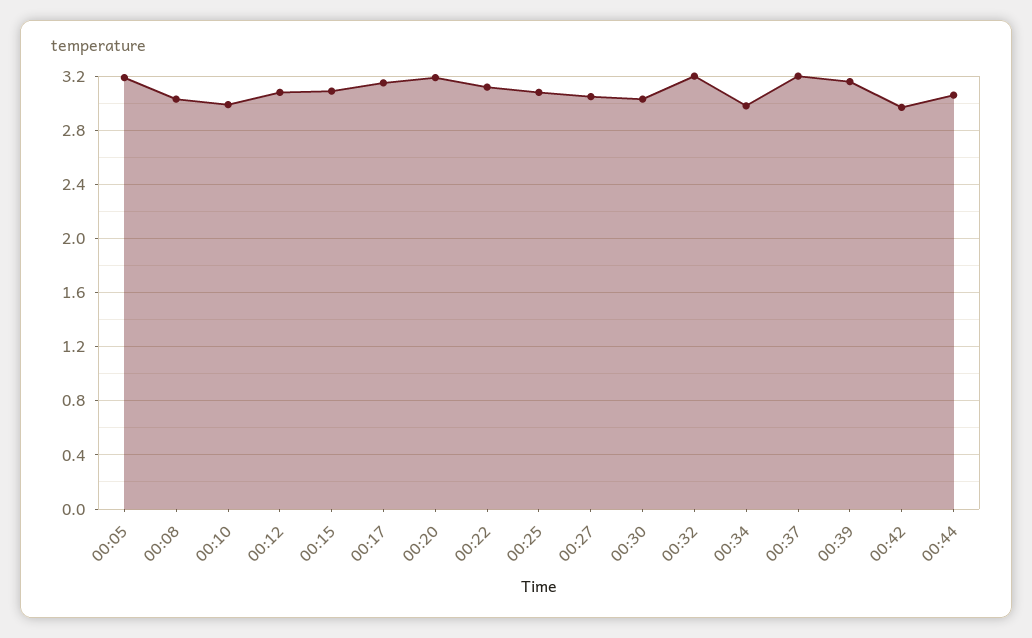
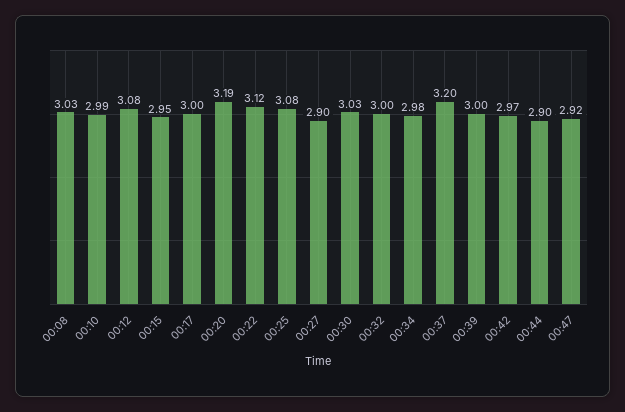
00:05: 3.2 -> none
00:15: 3.1 -> 2.95
00:17: 3.15 -> 3
00:27: 3.05 -> 2.9
00:32: 3.2 -> 3
00:39: 3.15 -> 3
00:44: 3.05 -> 2.9
00:47: none -> 2.92

